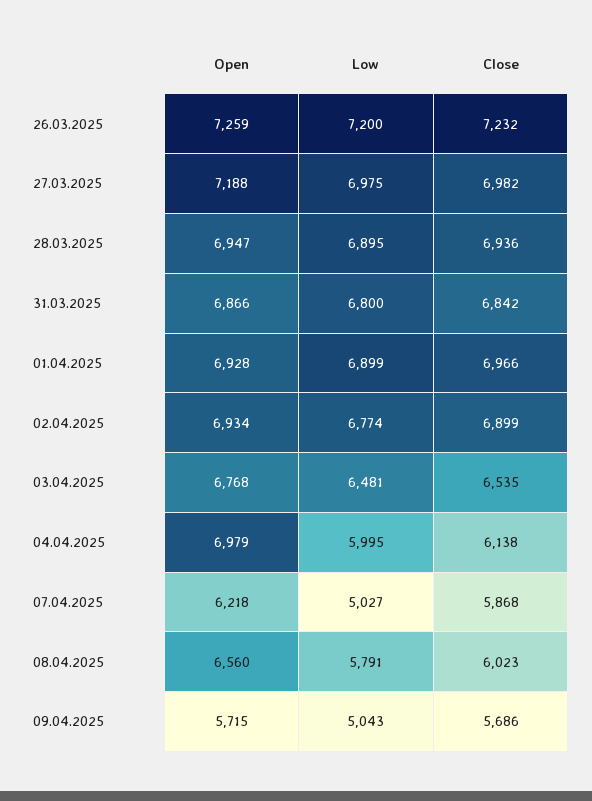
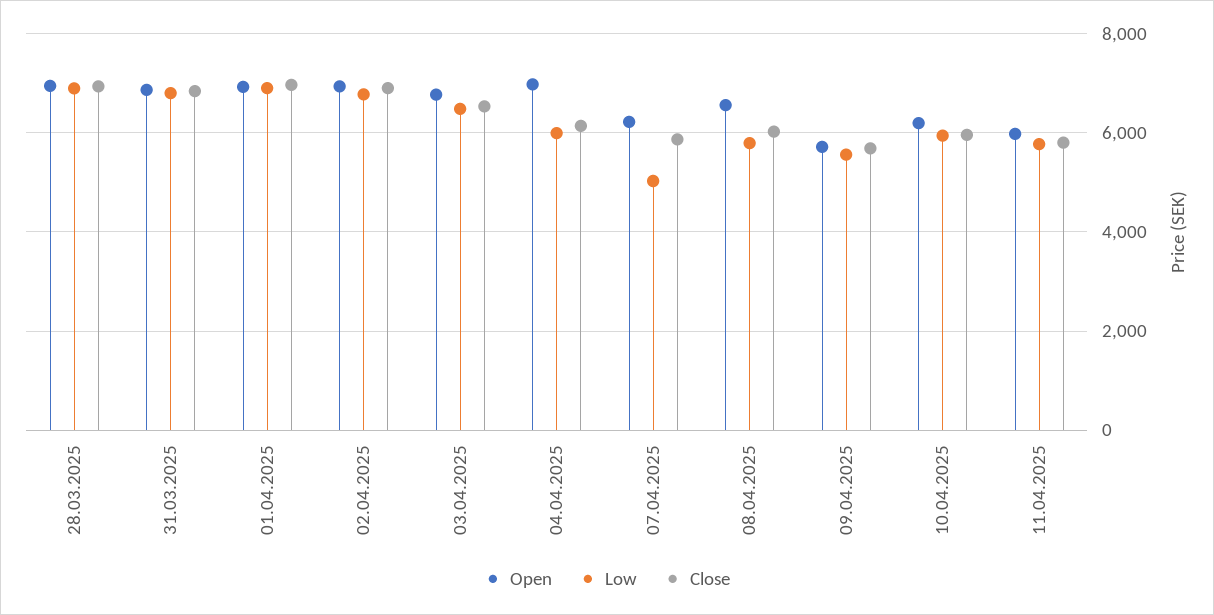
Open, 26.03.2025: 7259 -> none
Low, 26.03.2025: 7200 -> none
Close, 26.03.2025: 7232 -> none
Open, 27.03.2025: 7188 -> none
Low, 27.03.2025: 6975 -> none
Close, 27.03.2025: 6982 -> none
Low, 09.04.2025: 5043 -> 5600
Open, 10.04.2025: none -> 6200
Low, 10.04.2025: none -> 6000
Close, 10.04.2025: none -> 6000
Open, 11.04.2025: none -> 6000
Low, 11.04.2025: none -> 5800
Close, 11.04.2025: none -> 5800

